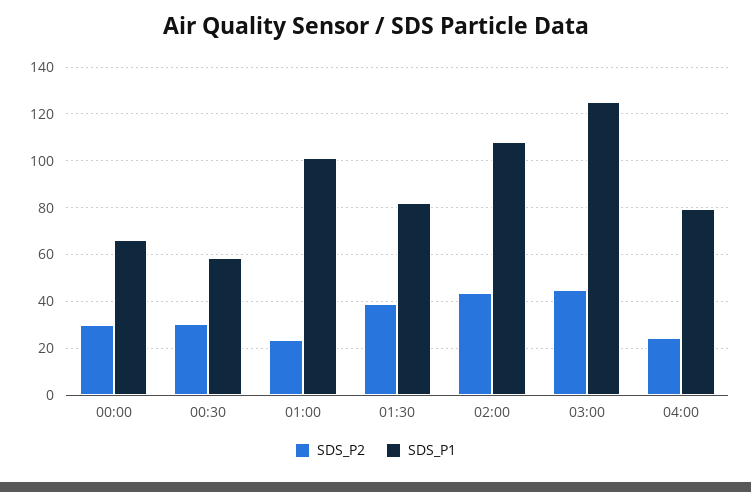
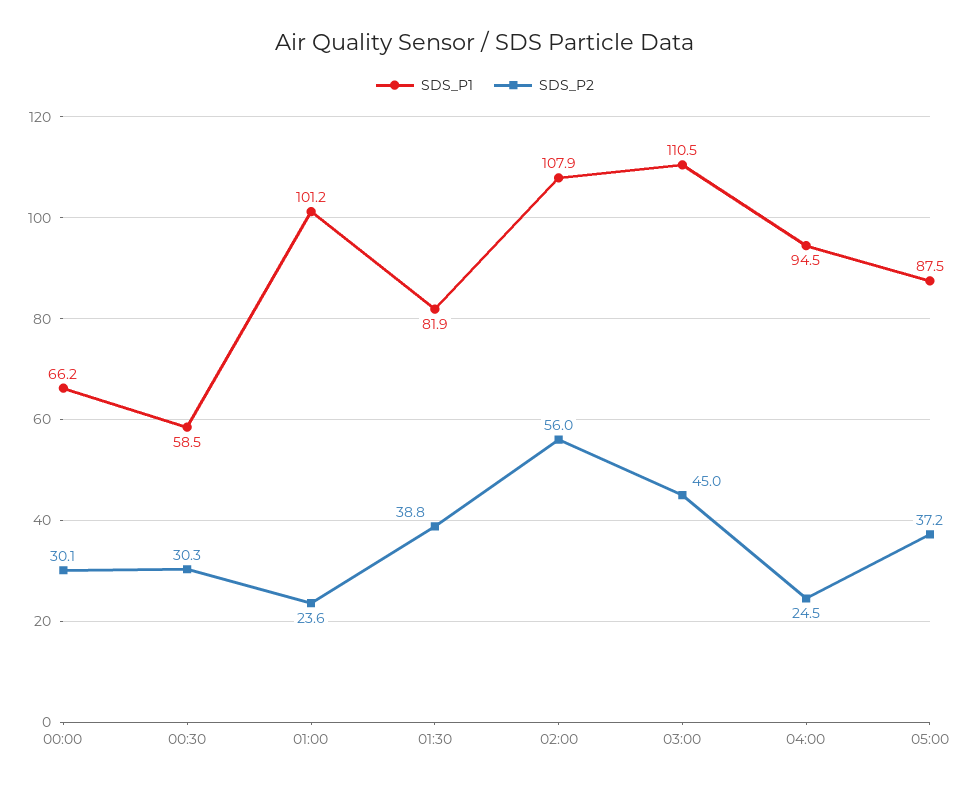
SDS_P2, 02:00: 45 -> 56
SDS_P1, 03:00: 125 -> 110.5
SDS_P1, 04:00: 80 -> 94.5
SDS_P1, 05:00: none -> 87.5
SDS_P2, 05:00: none -> 37.2

